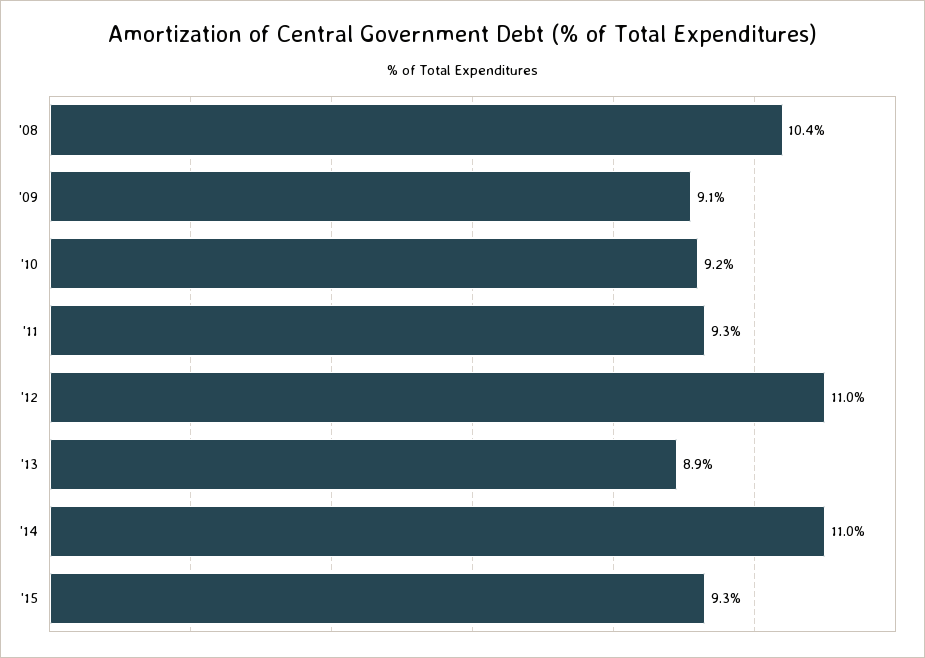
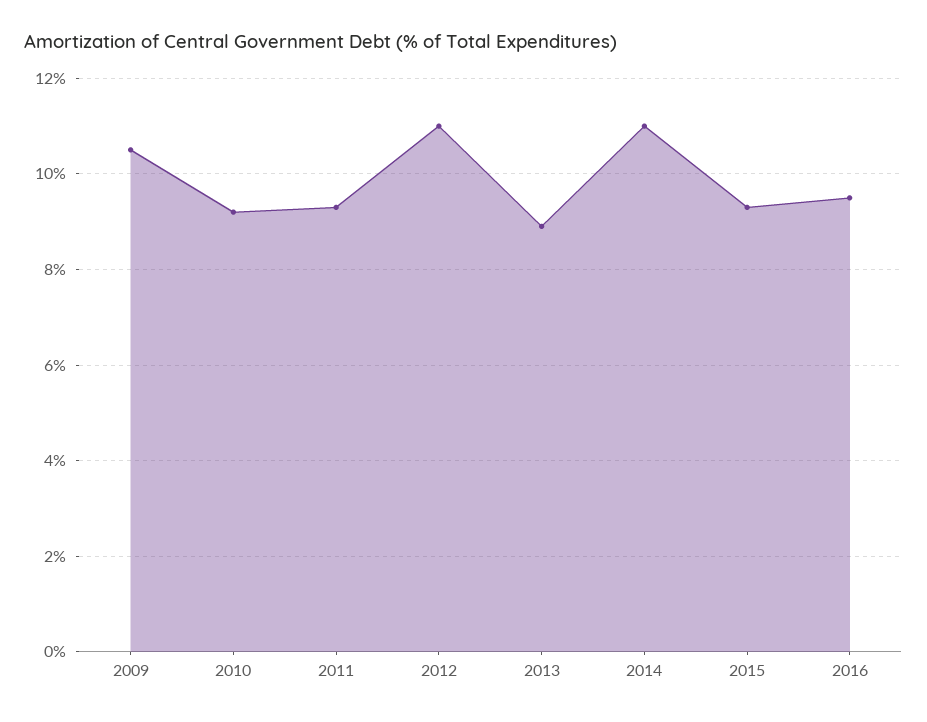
'08: 10.4 -> none
'09: 9.1 -> 10.5
2016: none -> 9.5

